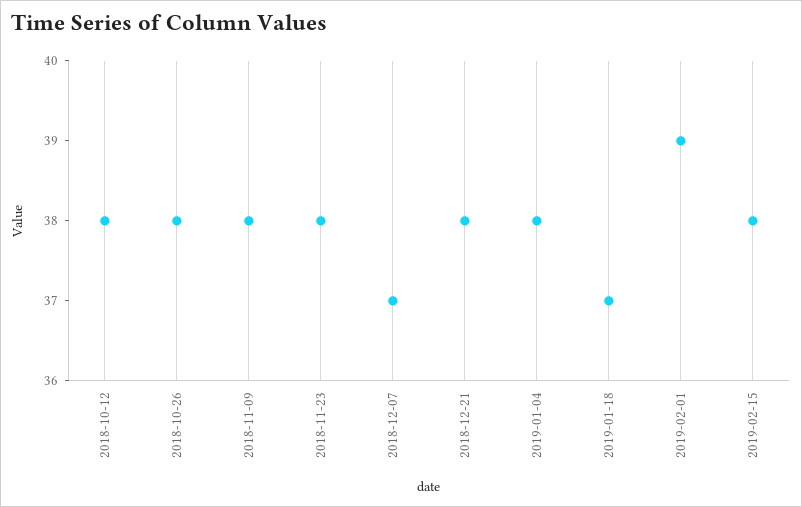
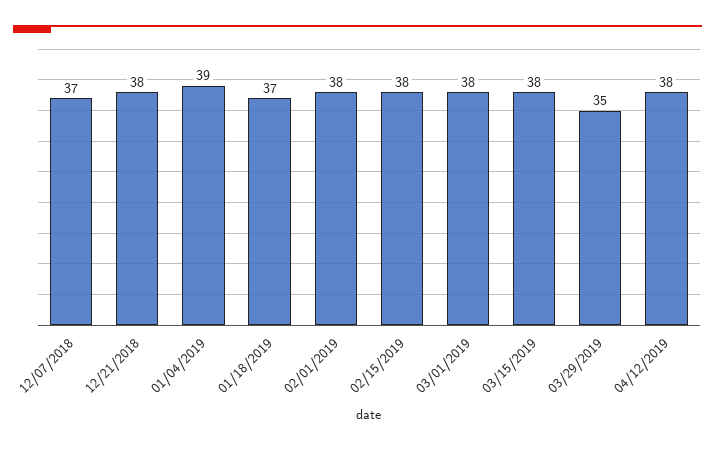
2018-10-12: 38 -> none
2018-10-26: 38 -> none
2018-11-09: 38 -> none
2018-11-23: 38 -> none
2019-01-04: 38 -> 39
2019-02-01: 39 -> 38
03/01/2019: none -> 38
03/15/2019: none -> 38
03/29/2019: none -> 35
04/12/2019: none -> 38

